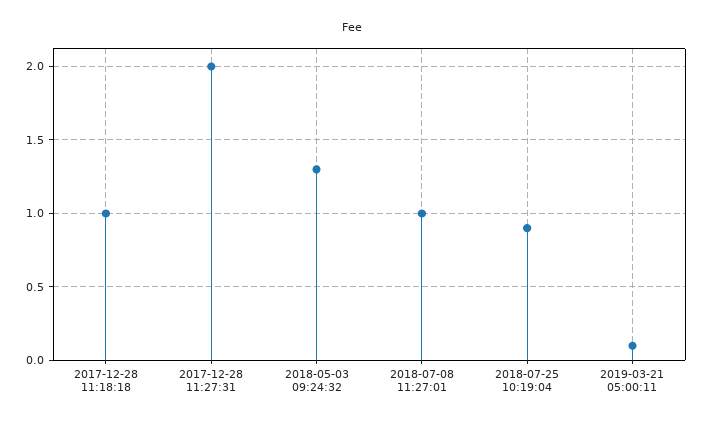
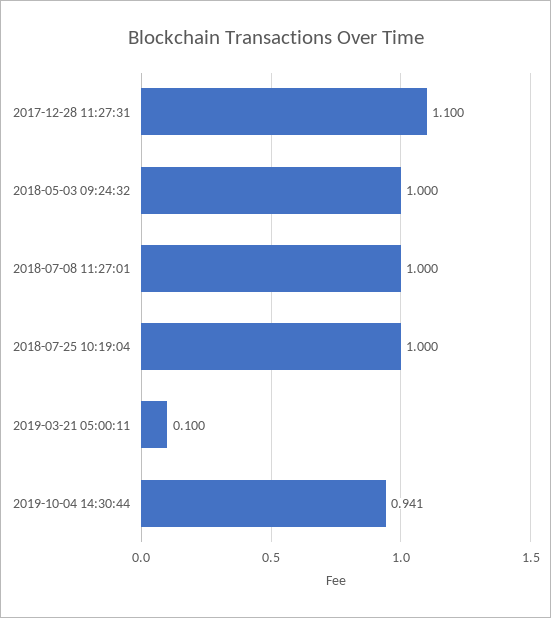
2017-12-28 11:18:18: 1 -> none
2017-12-28 11:27:31: 2 -> 1.1
2018-05-03 09:24:32: 1.3 -> 1
2018-07-25 10:19:04: 0.9 -> 1
2019-10-04 14:30:44: none -> 0.941

